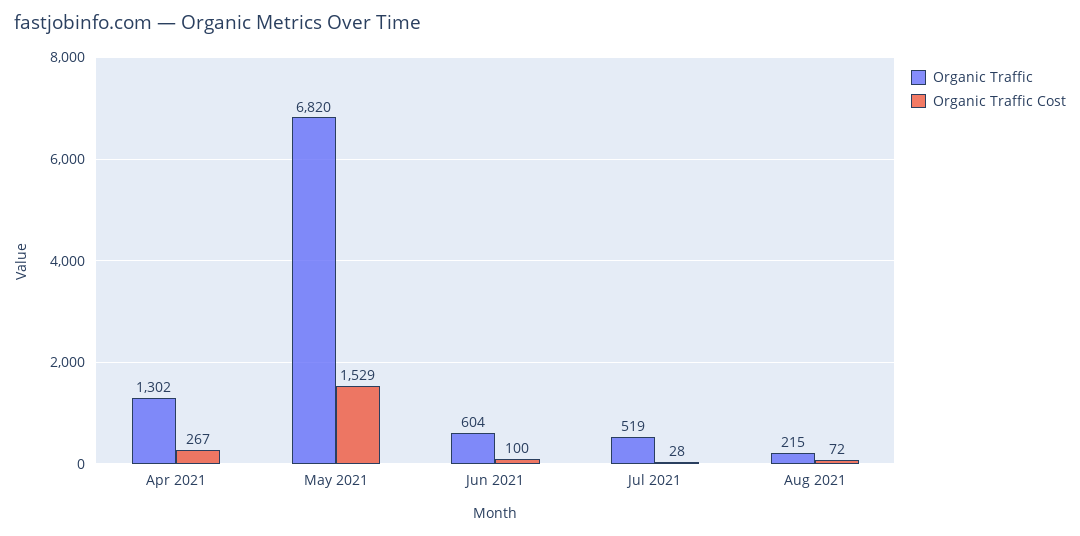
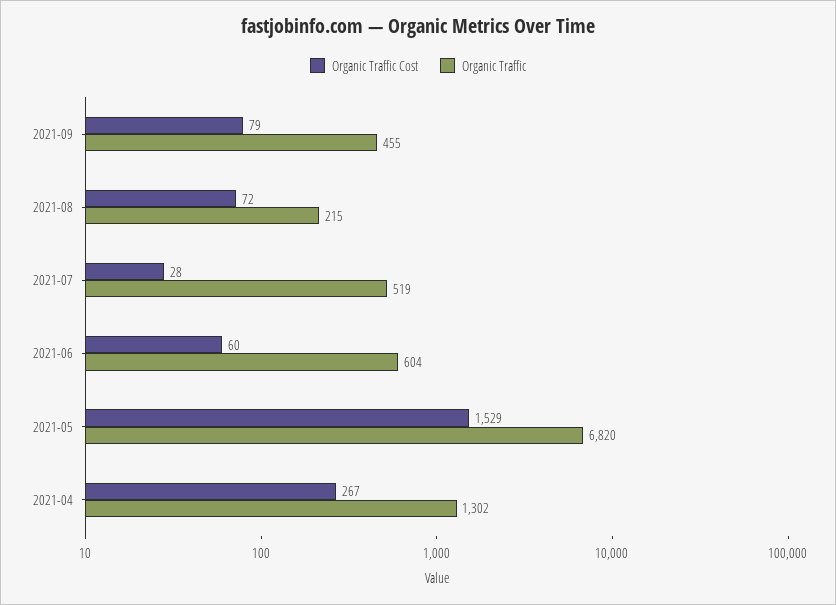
Organic Traffic Cost, Jun 2021: 100 -> 60
Organic Traffic Cost, 2021-09: none -> 79
Organic Traffic, 2021-09: none -> 455

